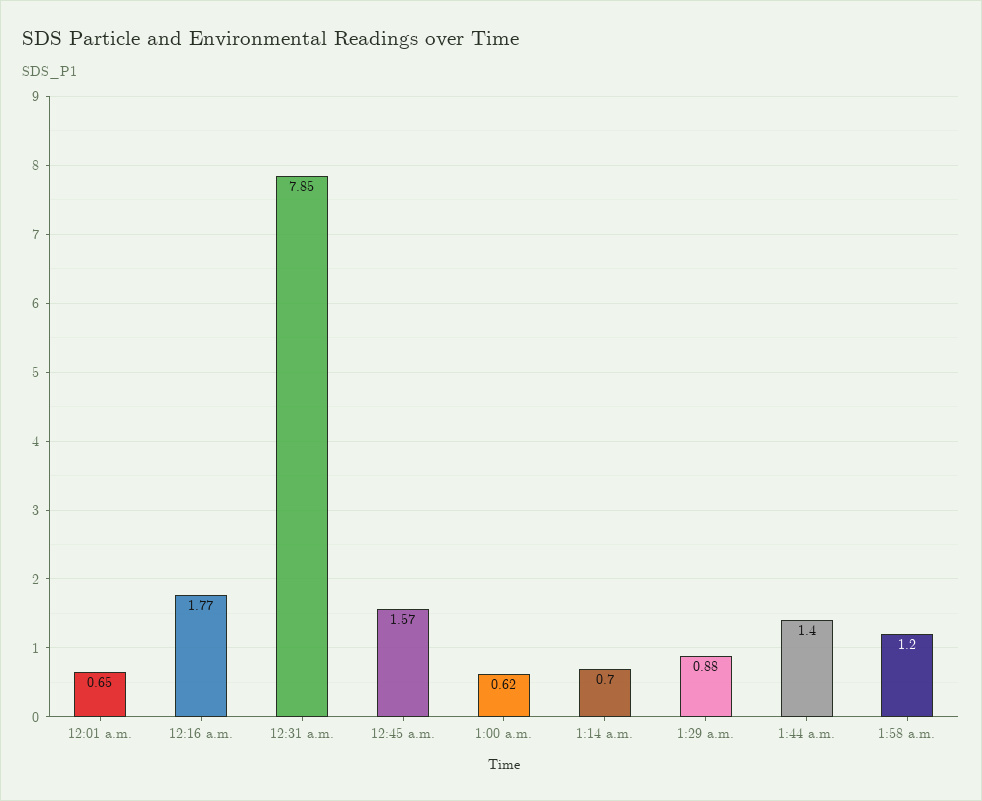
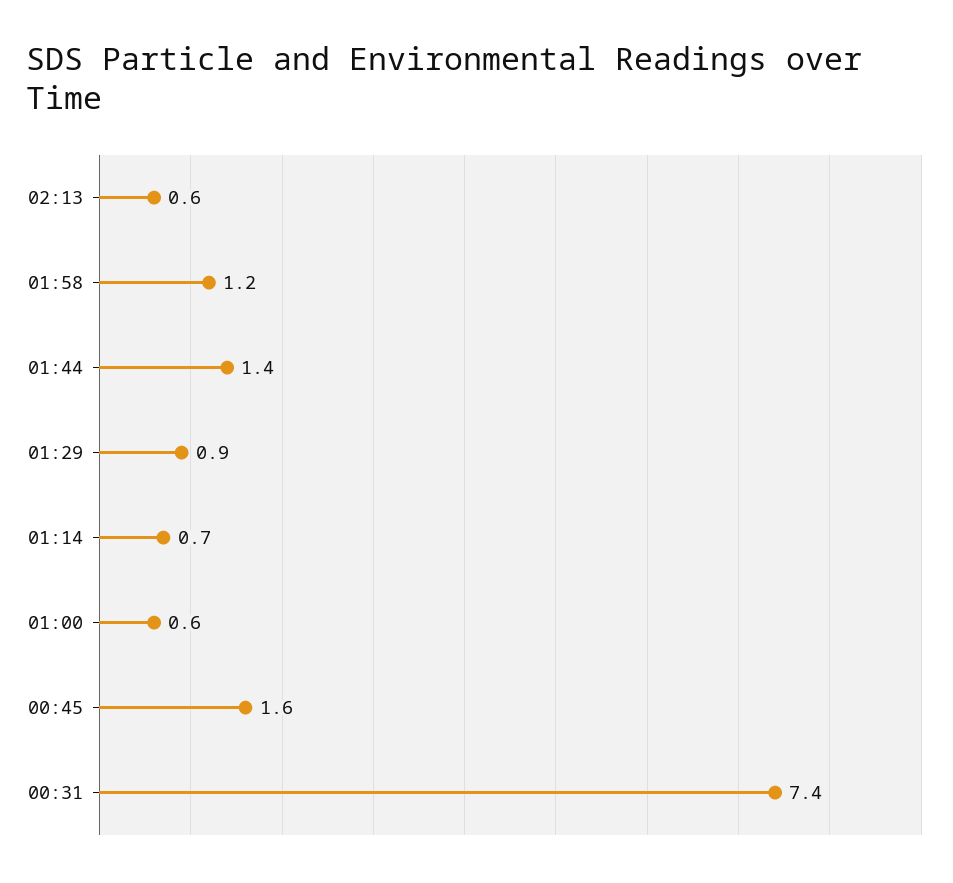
12:01 a.m.: 0.65 -> none
12:16 a.m.: 1.77 -> none
12:31 a.m.: 7.85 -> 7.4
02:13: none -> 0.6

